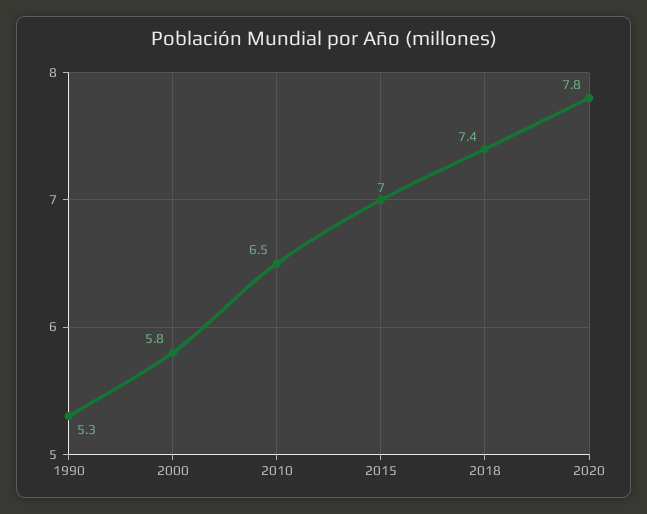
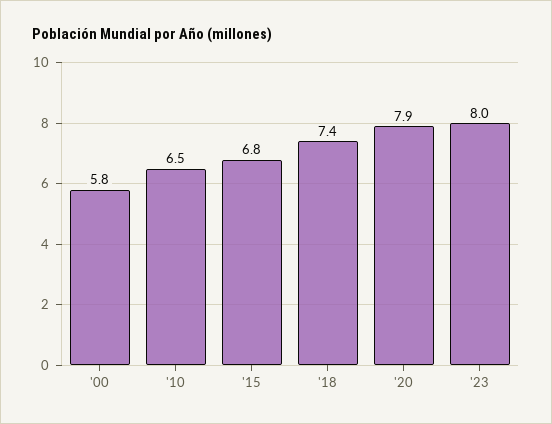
1990: 5.3 -> none
2015: 7 -> 6.8
2020: 7.8 -> 7.9
'23: none -> 8

